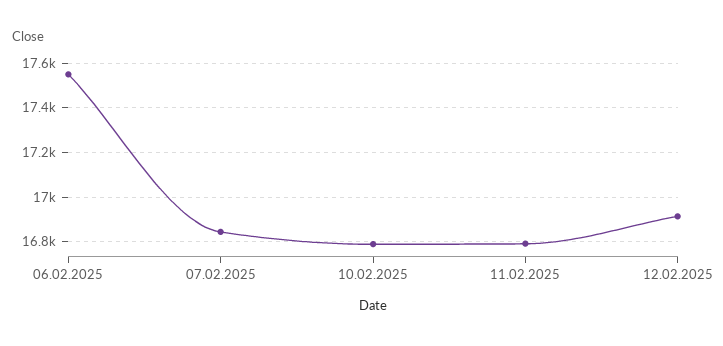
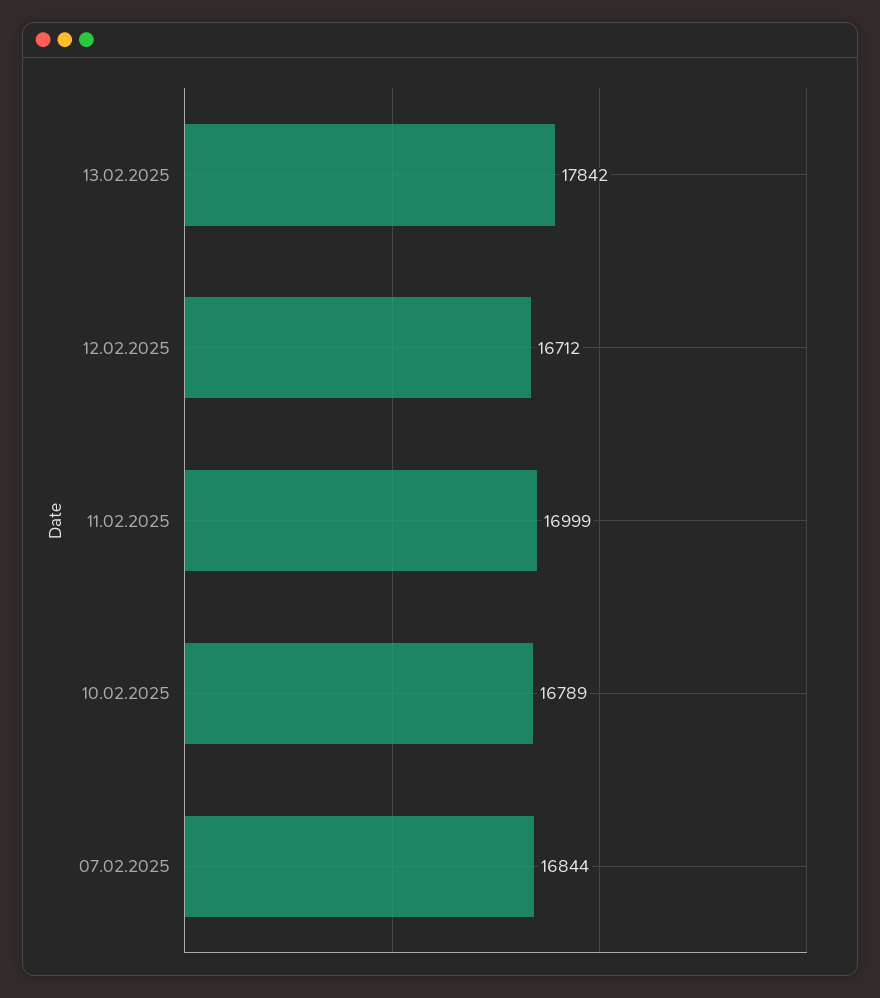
06.02.2025: 17550 -> none
11.02.2025: 16800 -> 16999
12.02.2025: 16900 -> 16712
13.02.2025: none -> 17842

